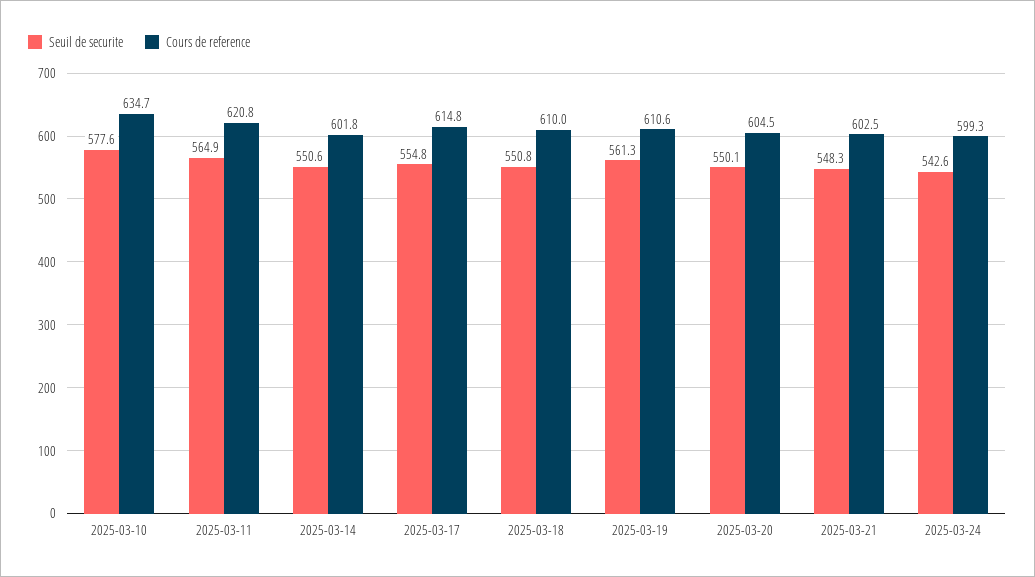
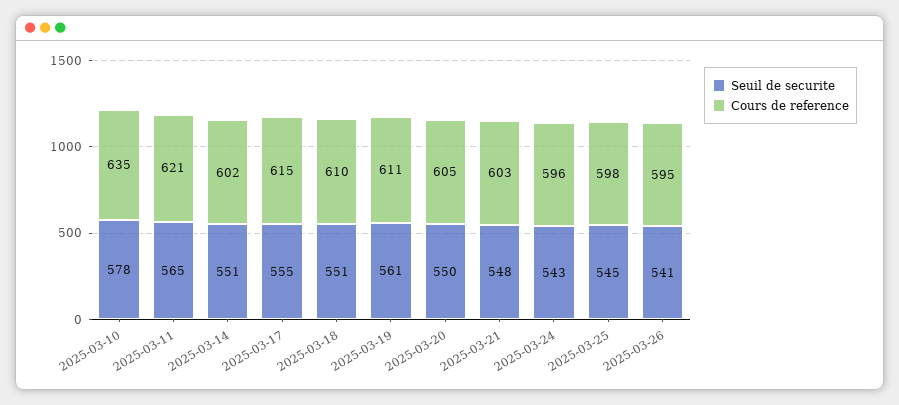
Cours de reference, 2025-03-24: 599.3 -> 596
Seuil de securite, 2025-03-25: none -> 545
Cours de reference, 2025-03-25: none -> 598
Seuil de securite, 2025-03-26: none -> 541
Cours de reference, 2025-03-26: none -> 595

